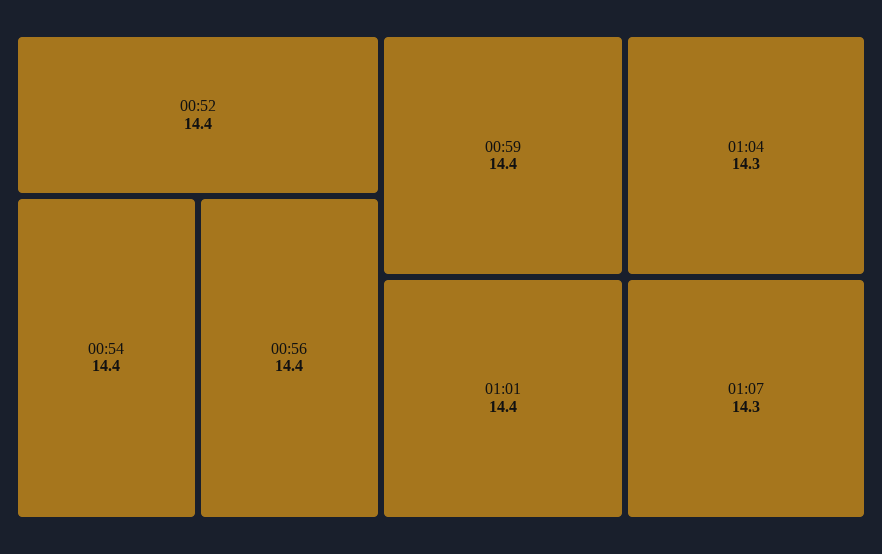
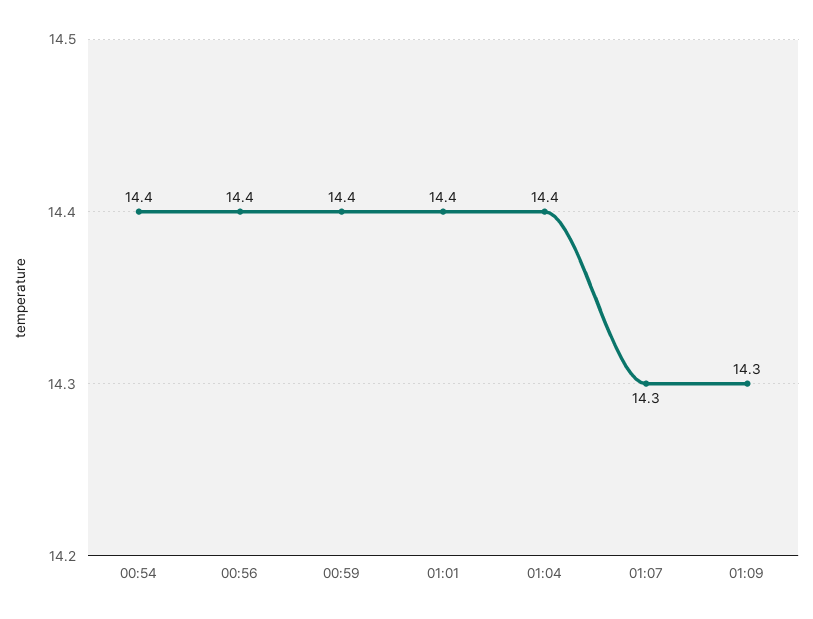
00:52: 14.4 -> none
01:04: 14.3 -> 14.4
01:09: none -> 14.3

